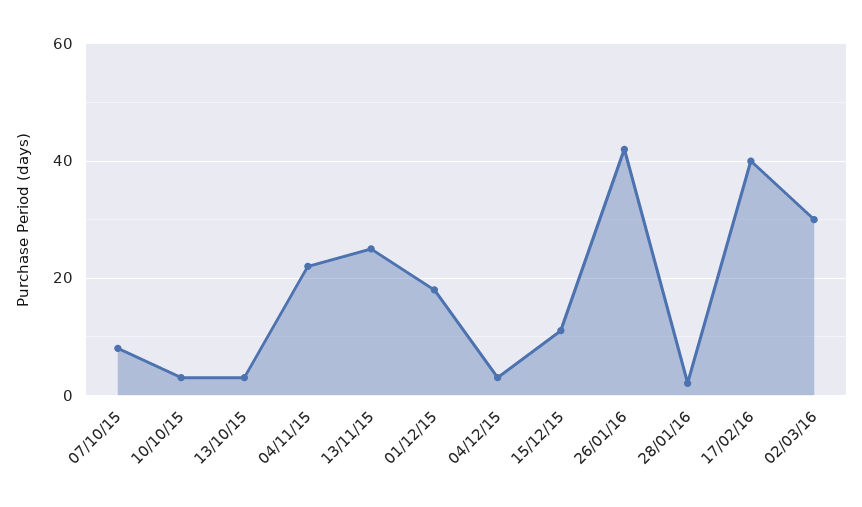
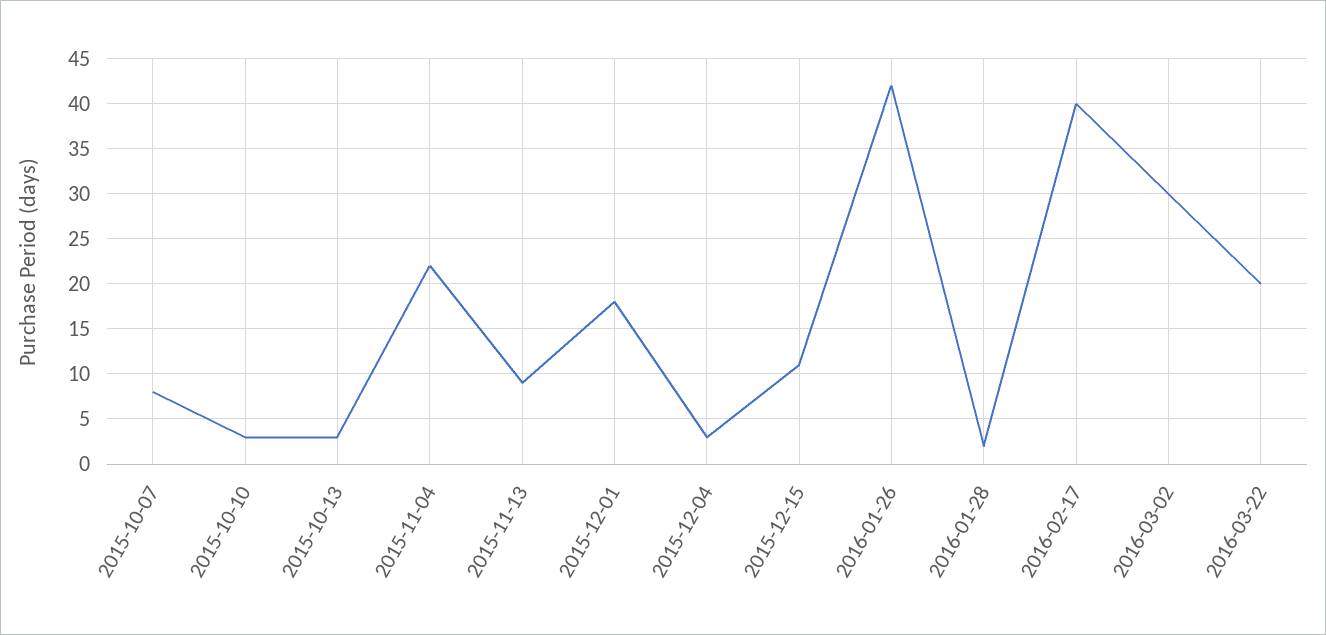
13/11/15: 25 -> 9
2016-03-22: none -> 20

